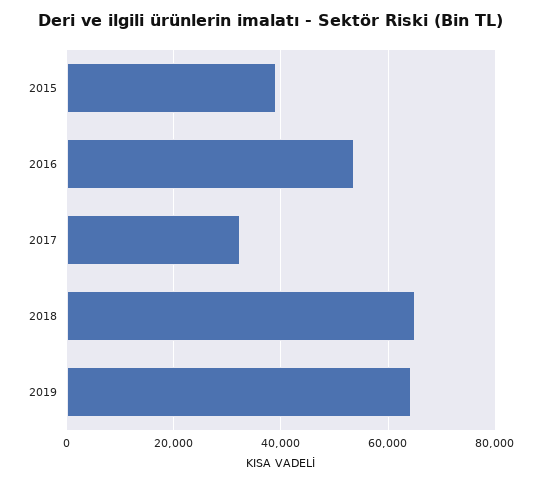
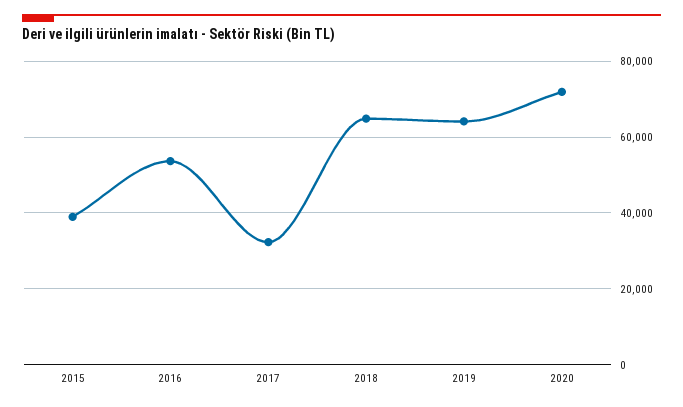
2020: none -> 72000

